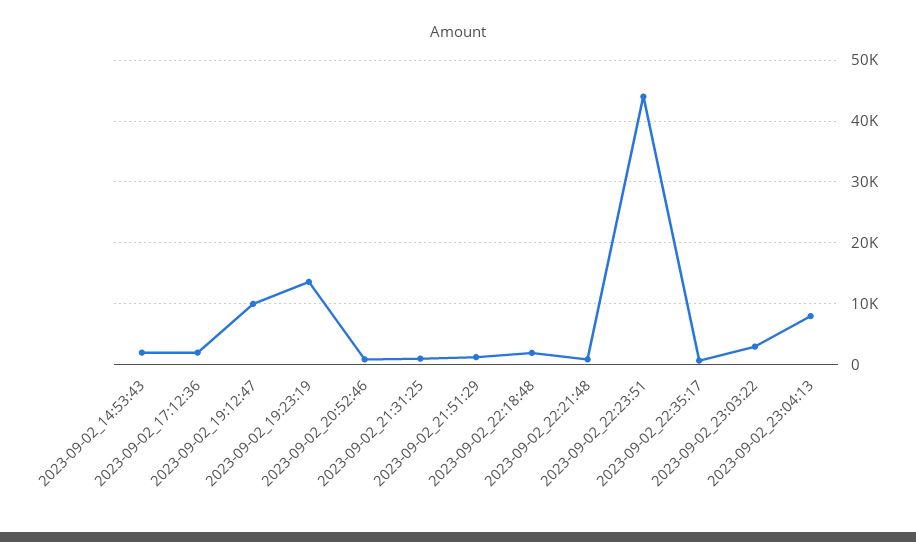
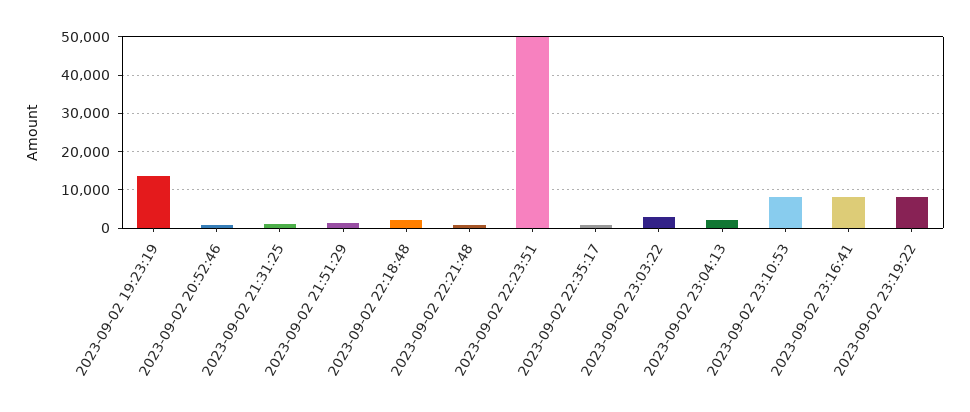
2023-09-02_14:53:43: 2000 -> none
2023-09-02_17:12:36: 2000 -> none
2023-09-02_19:12:47: 10000 -> none
2023-09-02_22:23:51: 44000 -> 50000
2023-09-02_23:04:13: 8000 -> 2000
2023-09-02 23:10:53: none -> 8000
2023-09-02 23:16:41: none -> 8000
2023-09-02 23:19:22: none -> 8000

